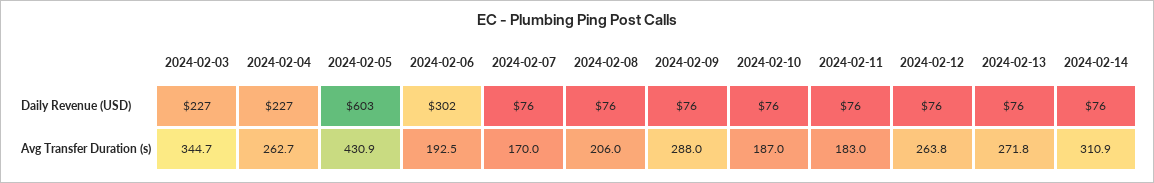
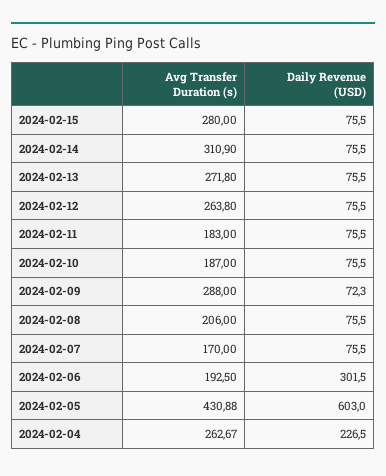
2024-02-03, Daily Revenue (USD): 227 -> none
2024-02-09, Daily Revenue (USD): 76 -> 72.3
2024-02-03, Avg Transfer Duration (s): 344.7 -> none
2024-02-15, Avg Transfer Duration (s): none -> 280
2024-02-15, Daily Revenue (USD): none -> 75.5

